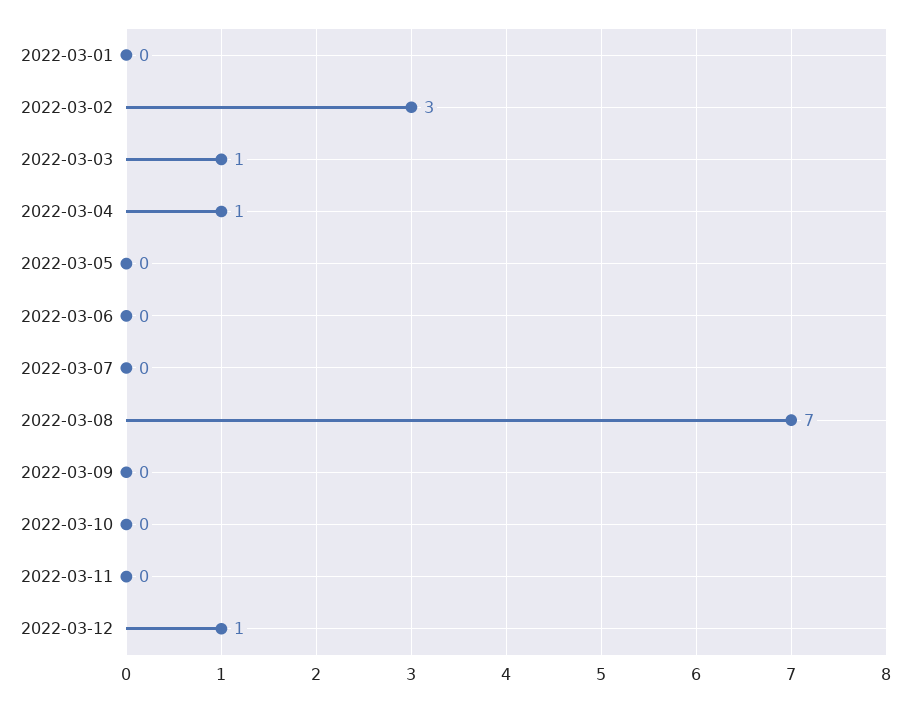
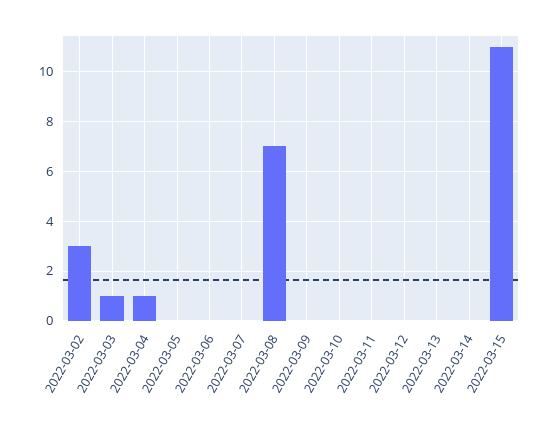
2022-03-01: 0 -> none
2022-03-12: 1 -> 0
2022-03-13: none -> 0
2022-03-14: none -> 0
2022-03-15: none -> 11

